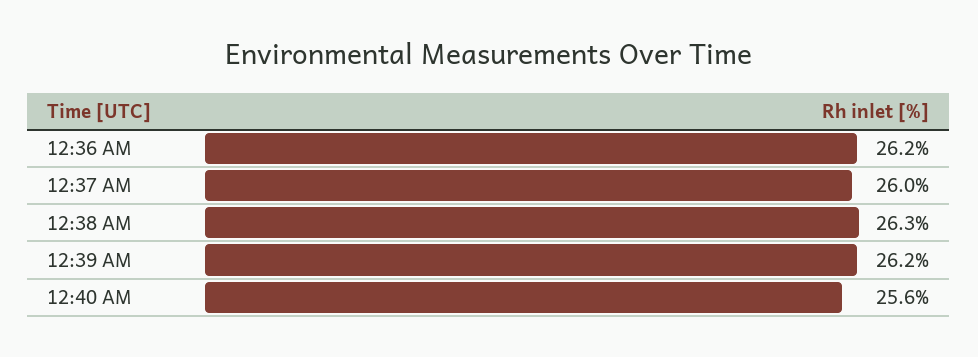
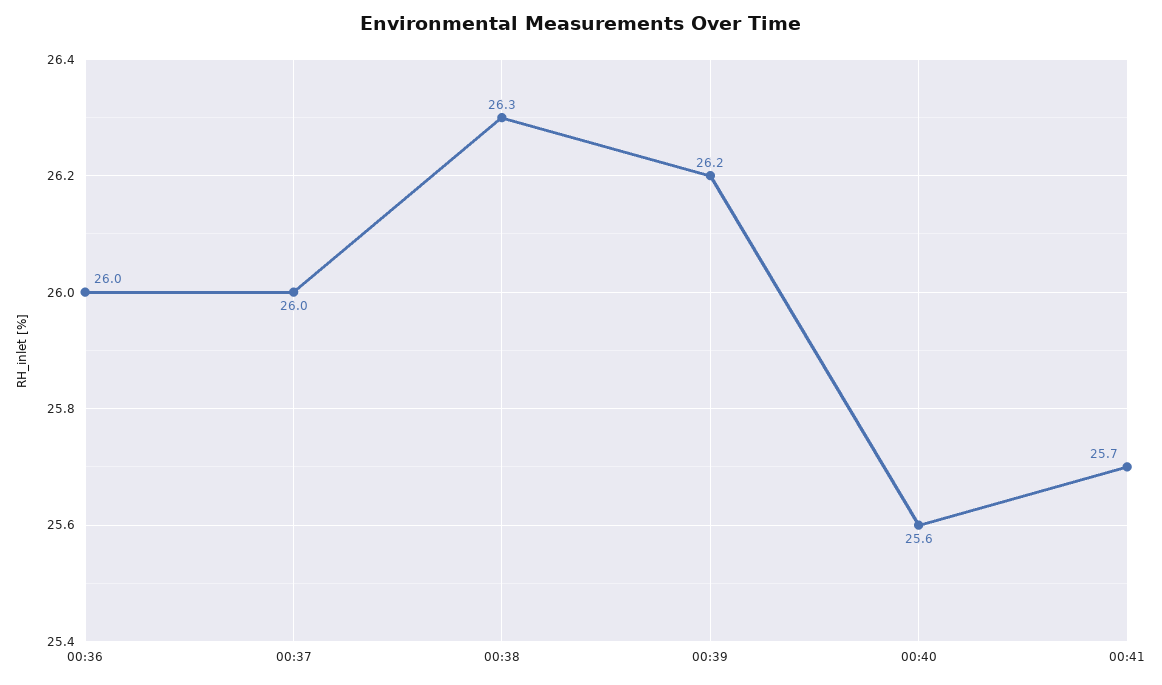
12:36 AM: 26.2 -> 26
00:41: none -> 25.7

